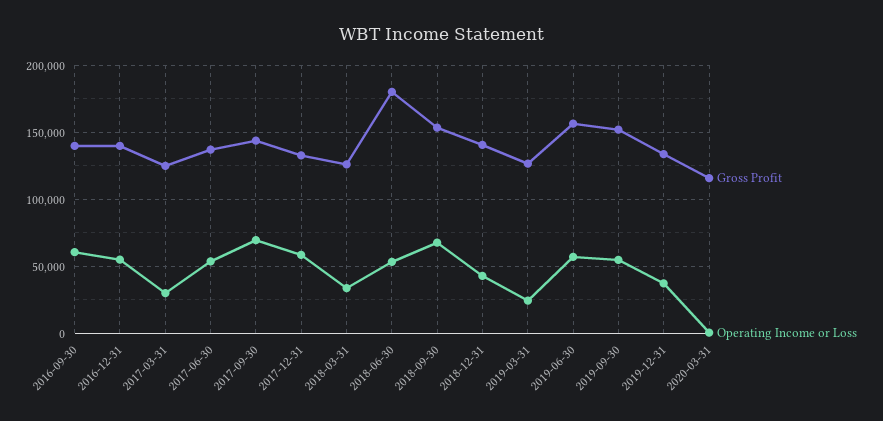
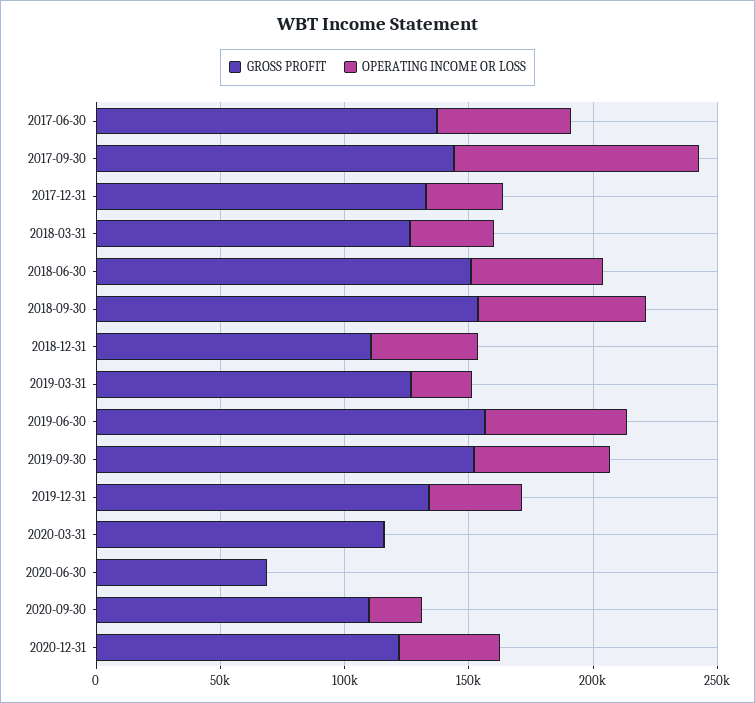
Gross Profit, 2016-09-30: 140000 -> none
Operating Income or Loss, 2016-09-30: 60000 -> none
Gross Profit, 2016-12-31: 140000 -> none
Operating Income or Loss, 2016-12-31: 55000 -> none
Gross Profit, 2017-03-31: 125000 -> none
Operating Income or Loss, 2017-03-31: 30000 -> none
Operating Income or Loss, 2017-09-30: 70000 -> 100000
Operating Income or Loss, 2017-12-31: 60000 -> 30000
Gross Profit, 2018-06-30: 180000 -> 150000
Gross Profit, 2018-12-31: 140000 -> 110000
Gross Profit, 2020-06-30: none -> 70000
Operating Income or Loss, 2020-06-30: none -> 0
Gross Profit, 2020-09-30: none -> 110000
Operating Income or Loss, 2020-09-30: none -> 20000
Gross Profit, 2020-12-31: none -> 120000
Operating Income or Loss, 2020-12-31: none -> 40000

